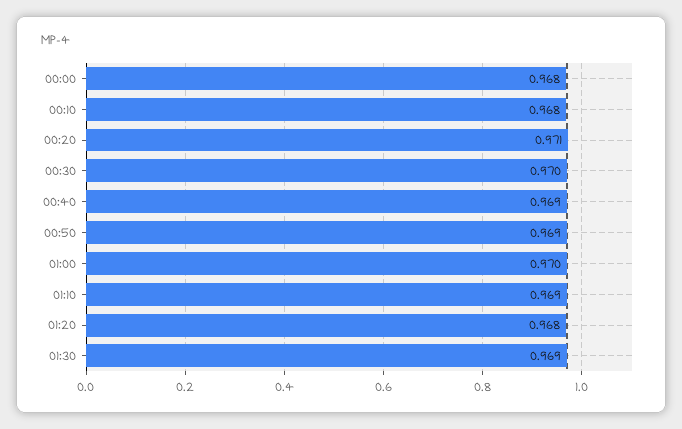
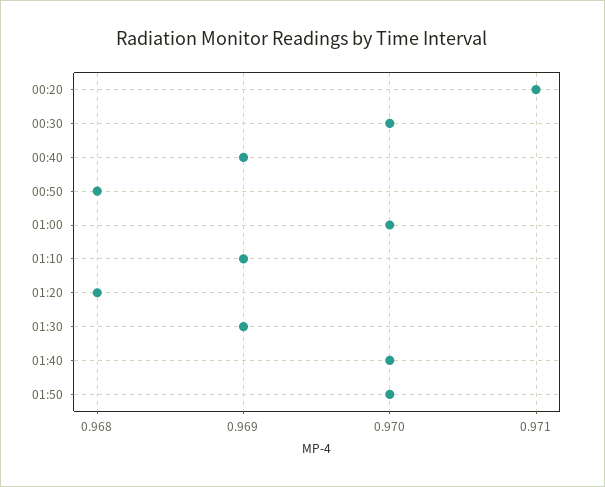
00:00: 0.968 -> none
00:10: 0.968 -> none
00:50: 0.969 -> 0.968
01:40: none -> 0.97
01:50: none -> 0.97

